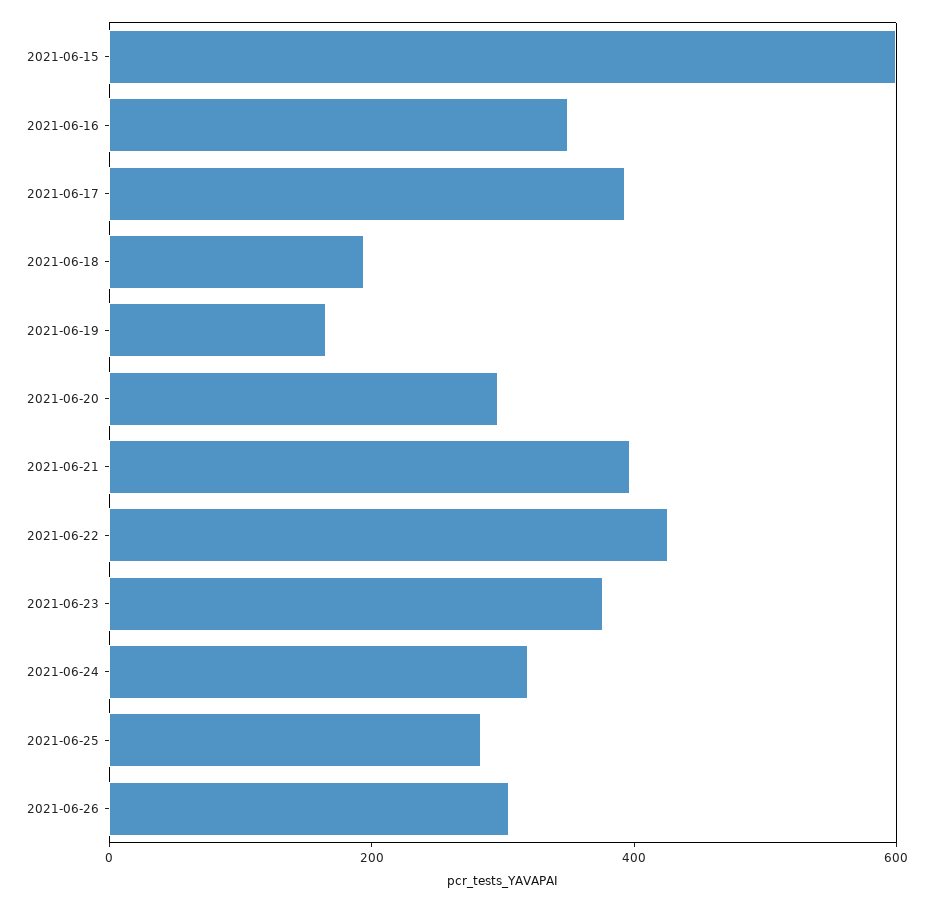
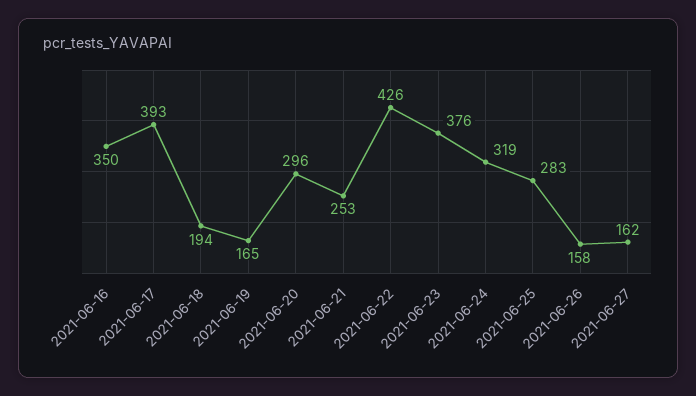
2021-06-15: 600 -> none
2021-06-21: 400 -> 253
2021-06-26: 300 -> 158
2021-06-27: none -> 162

